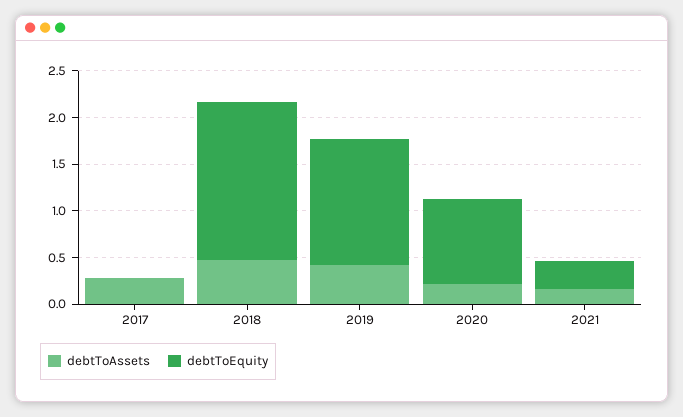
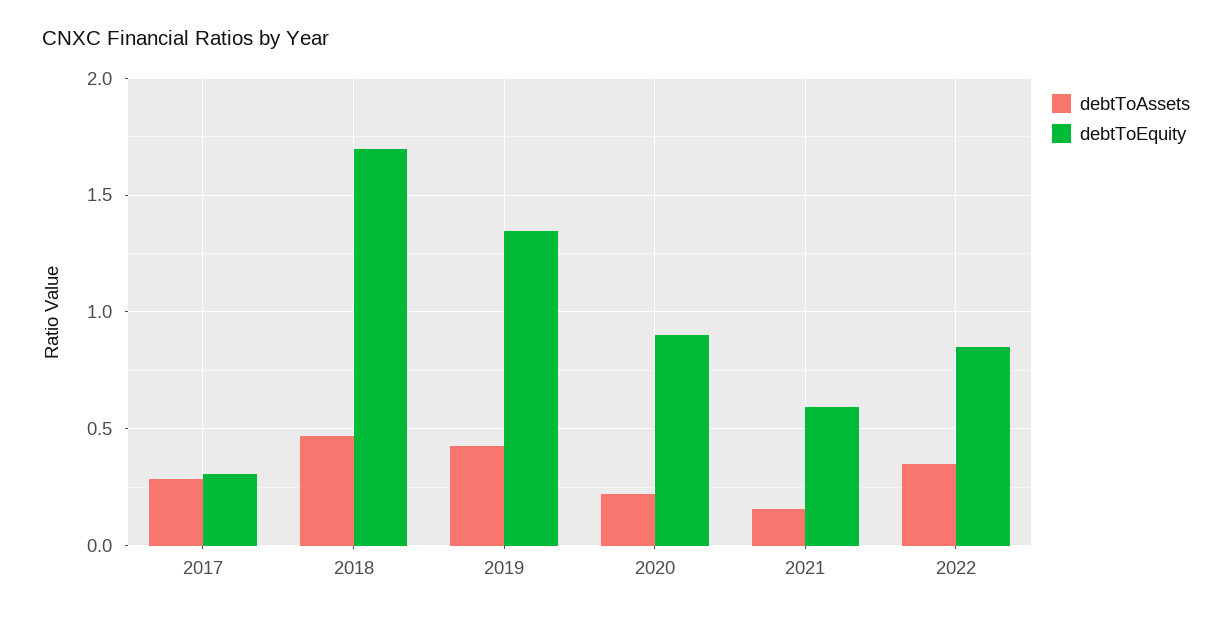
debtToEquity, 2017: 0 -> 0.3
debtToEquity, 2021: 0.3 -> 0.6
debtToAssets, 2022: none -> 0.35
debtToEquity, 2022: none -> 0.85

